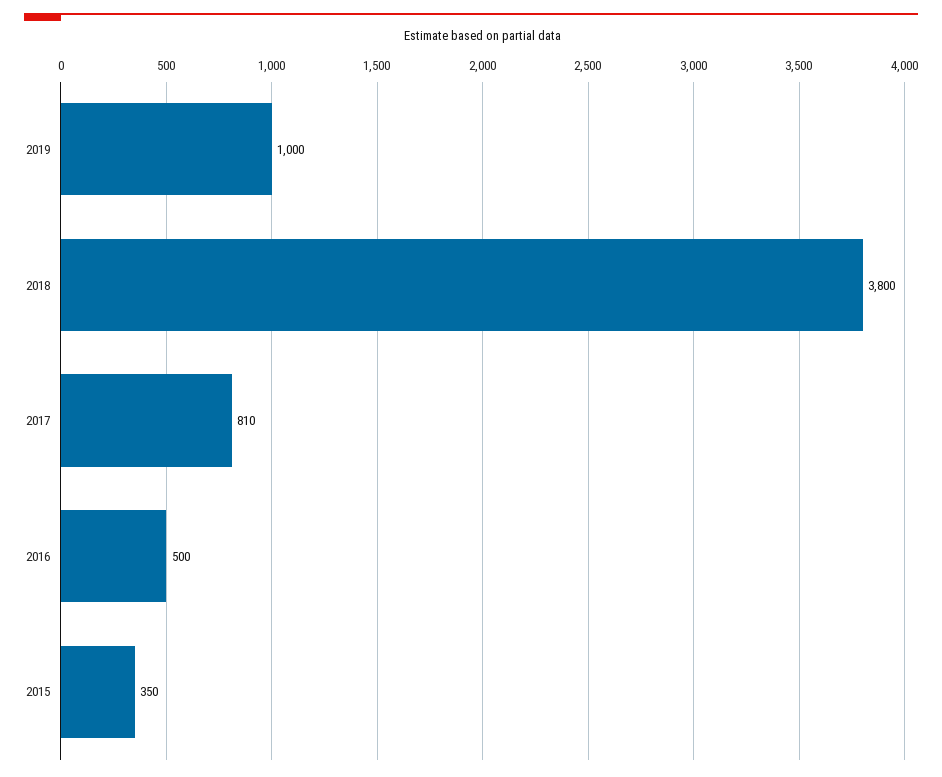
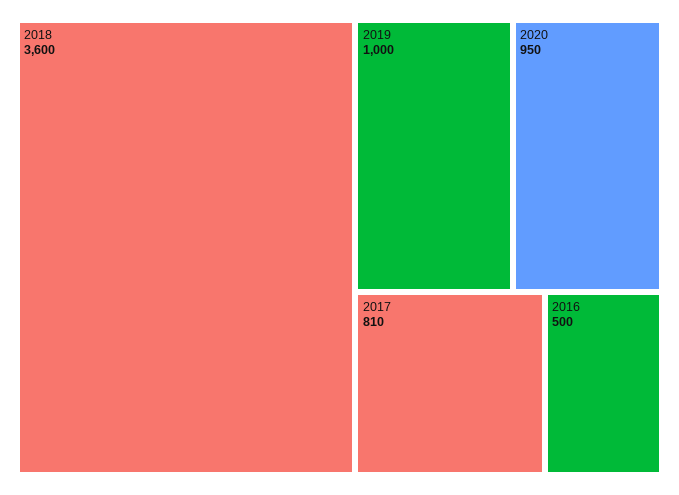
2018: 3800 -> 3600
2015: 350 -> none
2020: none -> 950

